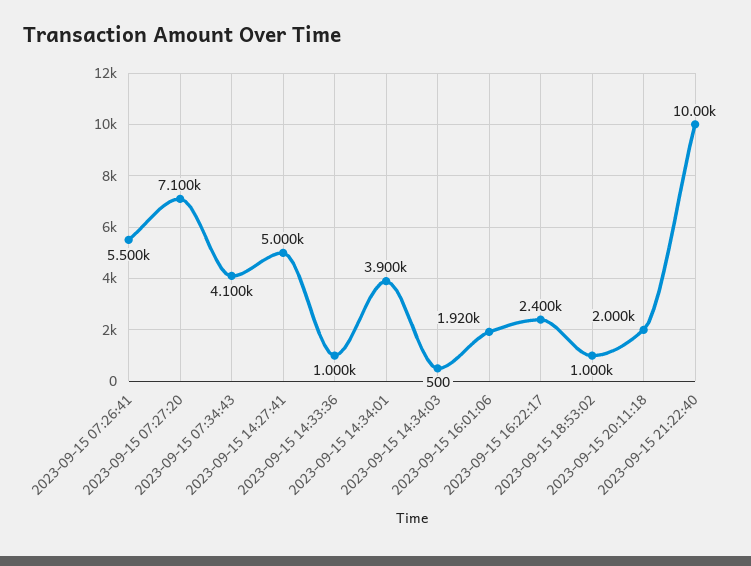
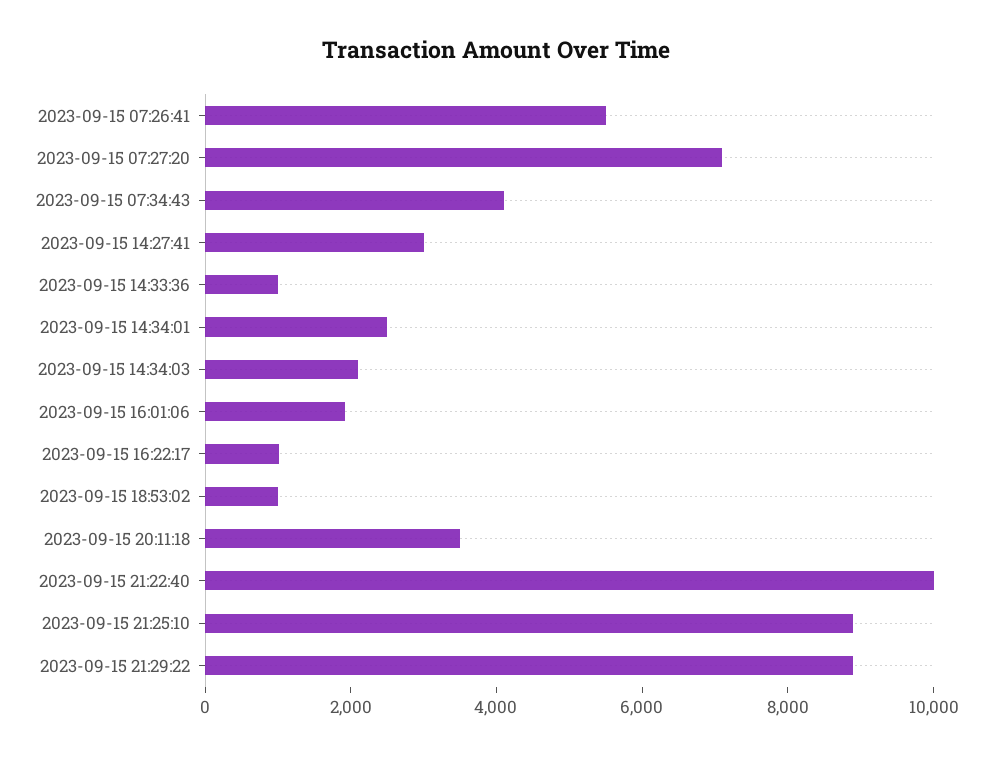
2023-09-15 14:27:41: 5000 -> 3000
2023-09-15 14:34:01: 3900 -> 2500
2023-09-15 14:34:03: 500 -> 2000
2023-09-15 16:22:17: 2400 -> 1000
2023-09-15 20:11:18: 2000 -> 3500
2023-09-15 21:25:10: none -> 9000
2023-09-15 21:29:22: none -> 9000

